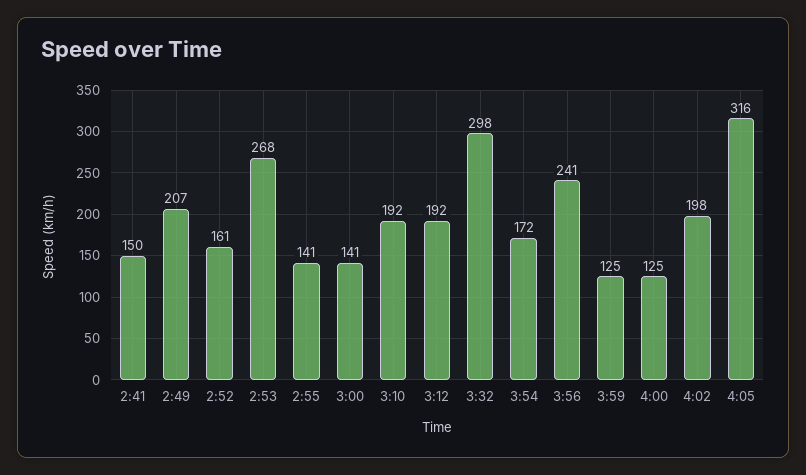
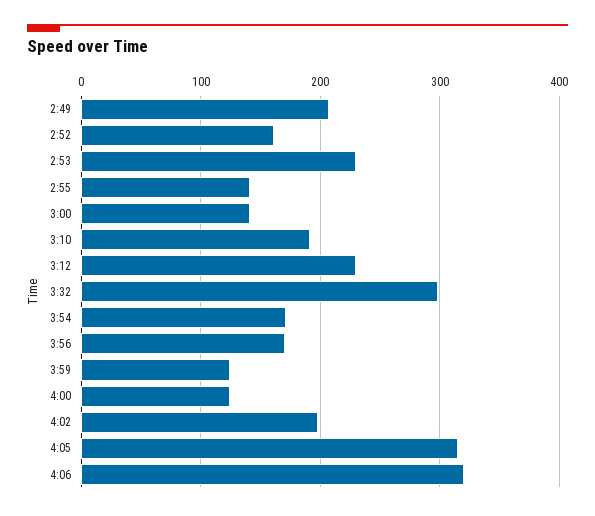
2:41: 150 -> none
2:53: 268 -> 230
3:12: 192 -> 230
3:56: 241 -> 170
4:06: none -> 320

